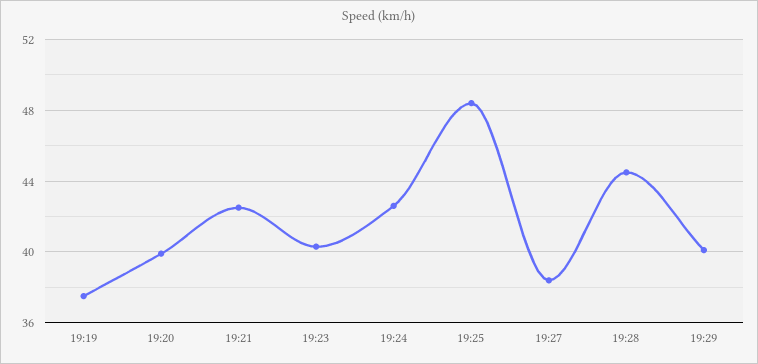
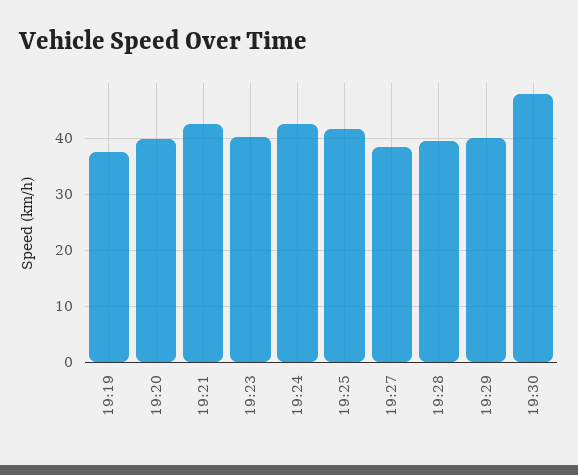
19:25: 48.5 -> 42
19:28: 44.5 -> 40
19:30: none -> 48

